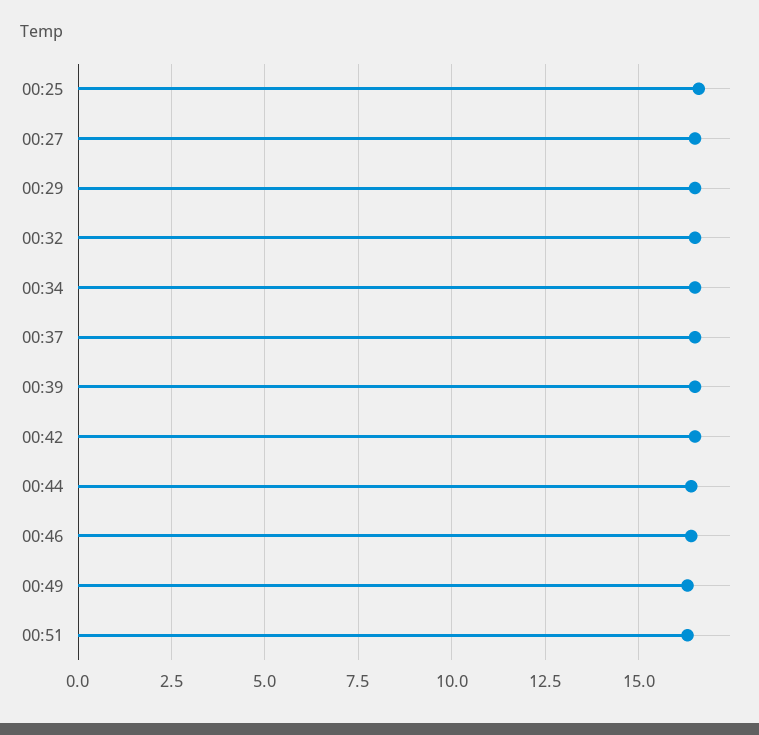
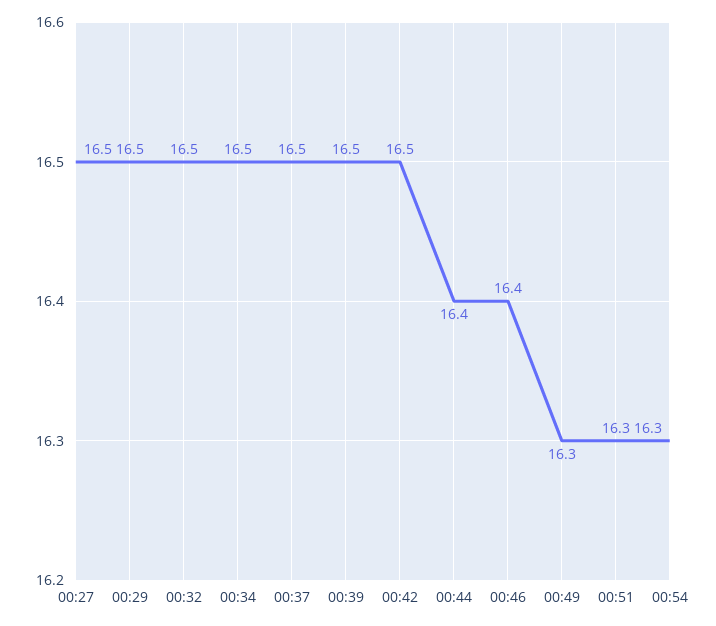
00:25: 16.5 -> none
00:54: none -> 16.3

